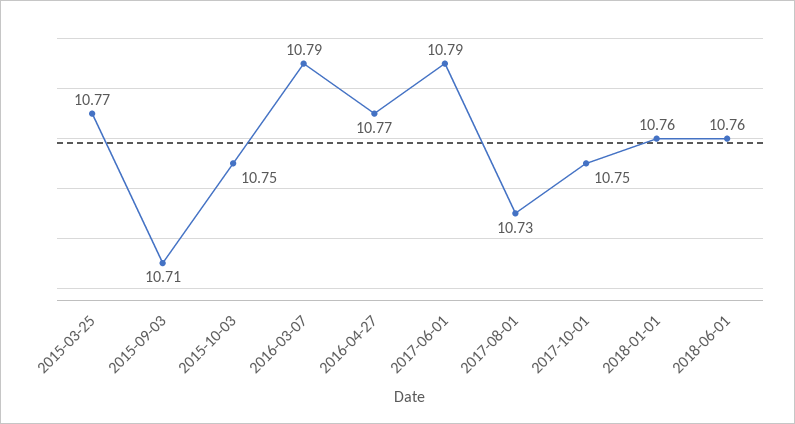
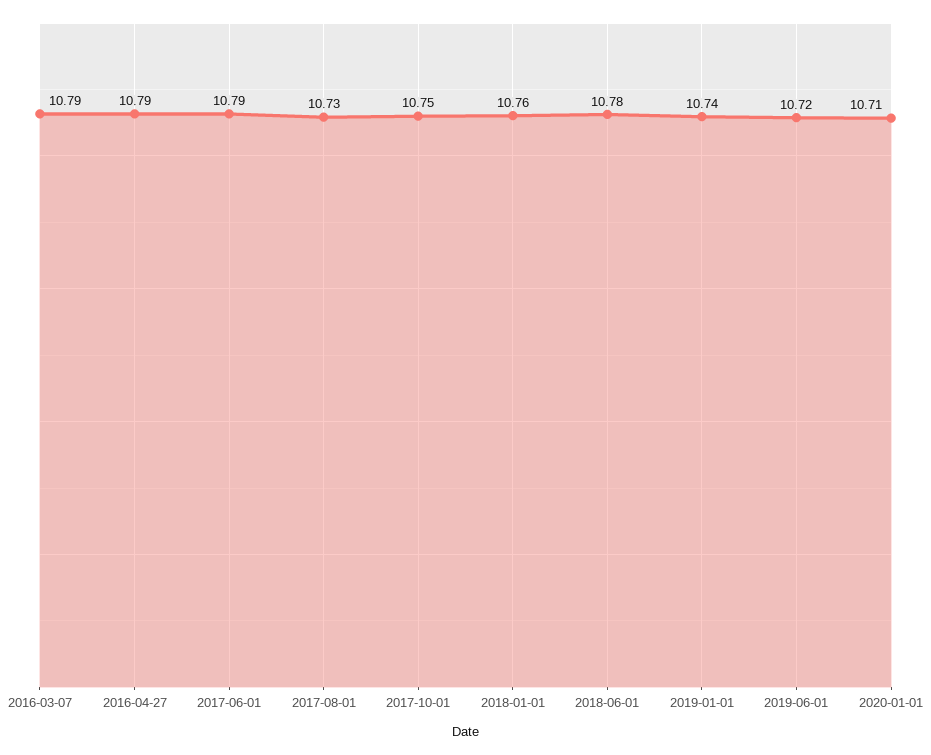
2015-03-25: 10.77 -> none
2015-09-03: 10.71 -> none
2015-10-03: 10.75 -> none
2016-04-27: 10.77 -> 10.79
2018-06-01: 10.76 -> 10.78
2019-01-01: none -> 10.74
2019-06-01: none -> 10.72
2020-01-01: none -> 10.71

